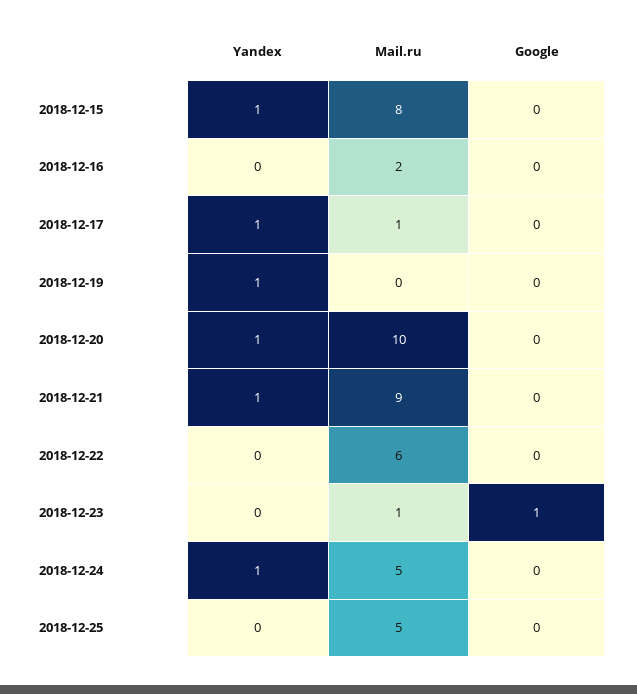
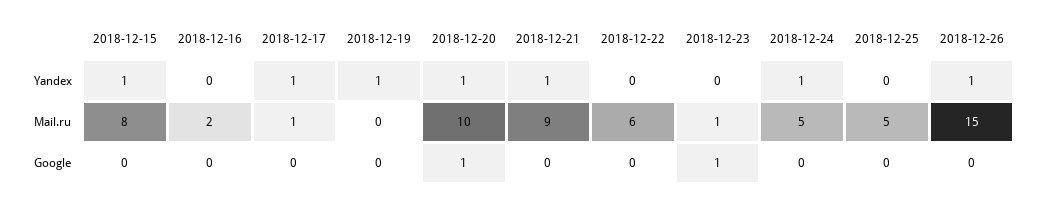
Google, 2018-12-20: 0 -> 1
Yandex, 2018-12-26: none -> 1
Mail.ru, 2018-12-26: none -> 15
Google, 2018-12-26: none -> 0

